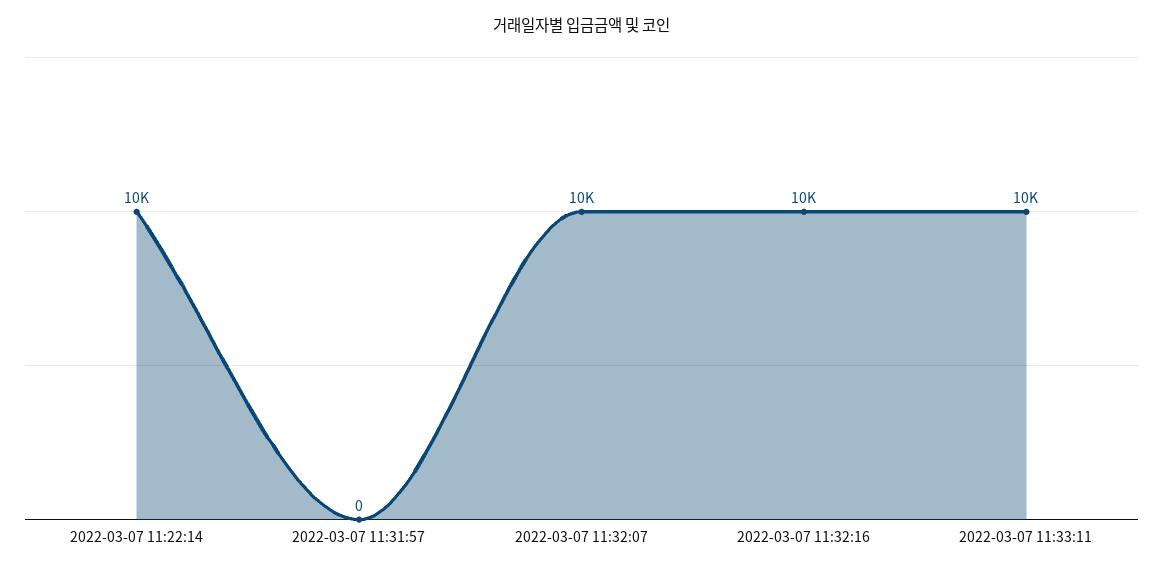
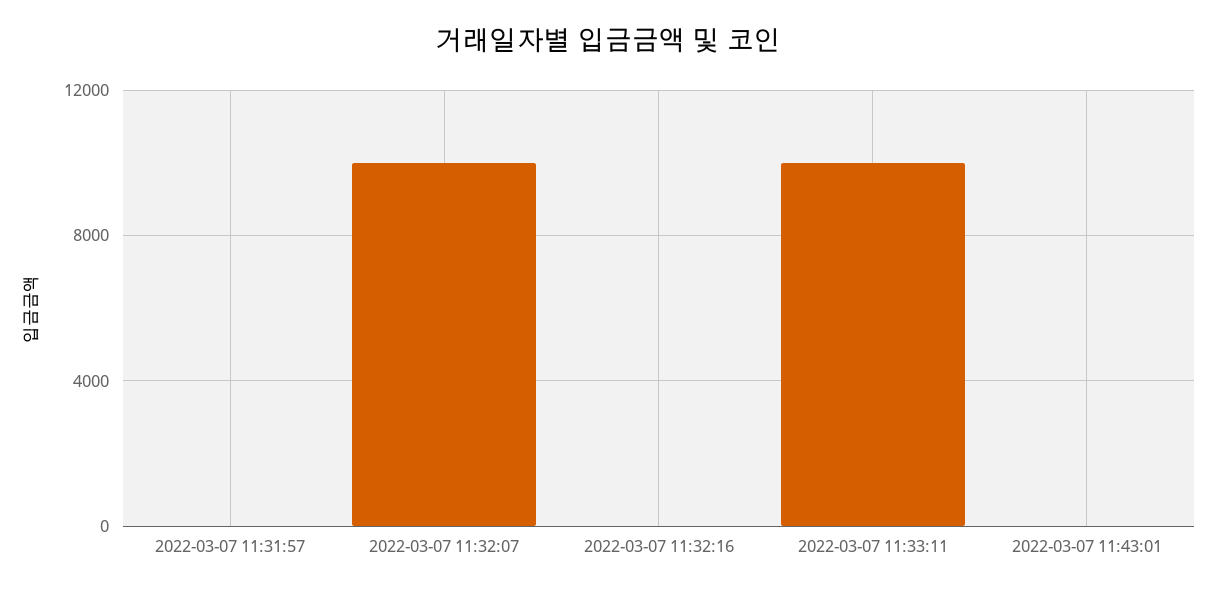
2022-03-07 11:22:14: 10000 -> none
2022-03-07 11:32:16: 10000 -> 0
2022-03-07 11:43:01: none -> 0

